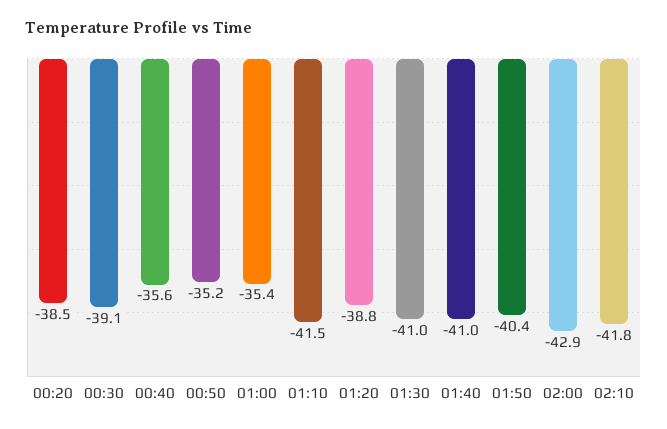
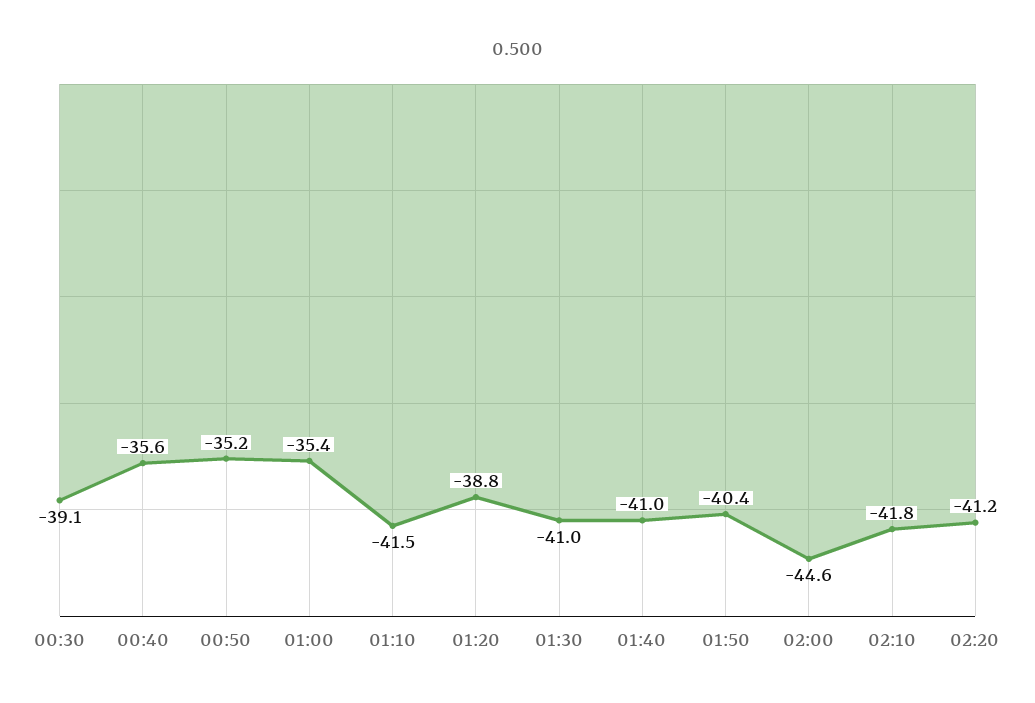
00:20: -38.5 -> none
02:00: -42.9 -> -44.6
02:20: none -> -41.2

